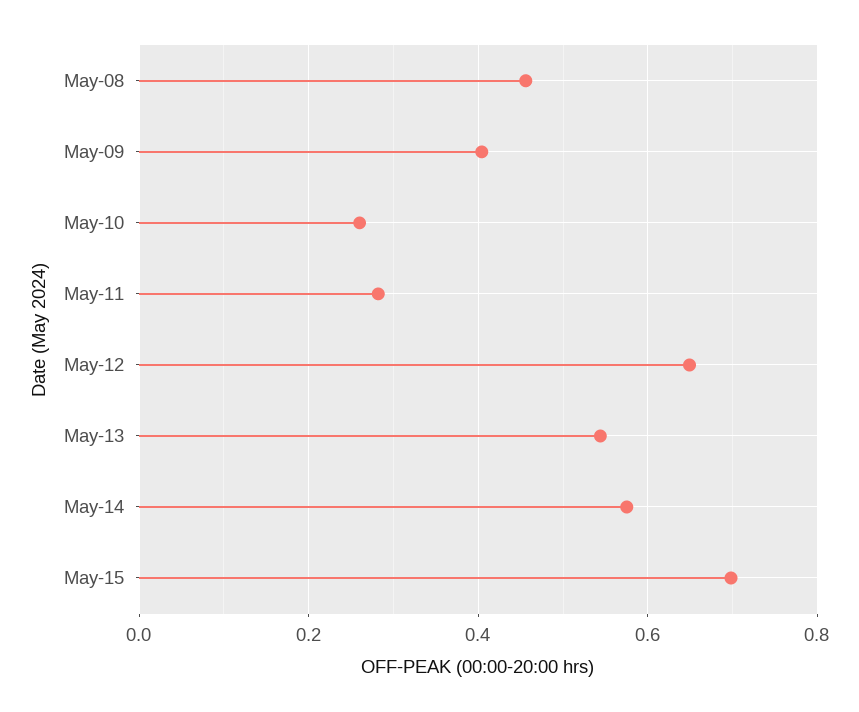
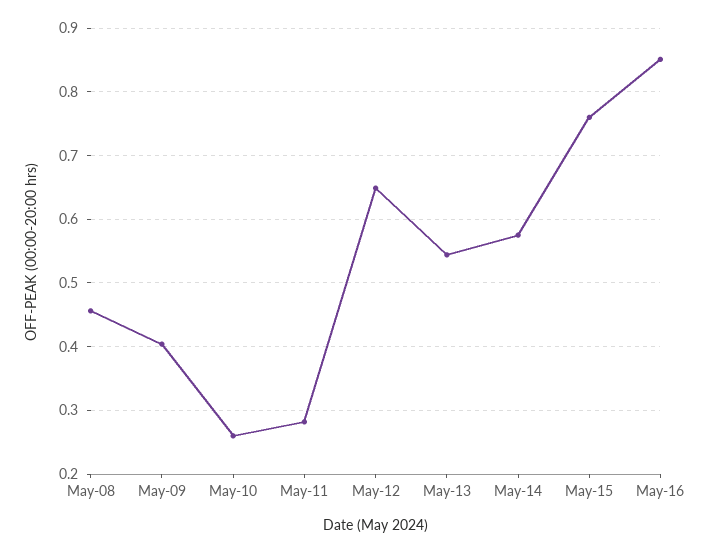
May-15: 0.7 -> 0.76
May-16: none -> 0.85

